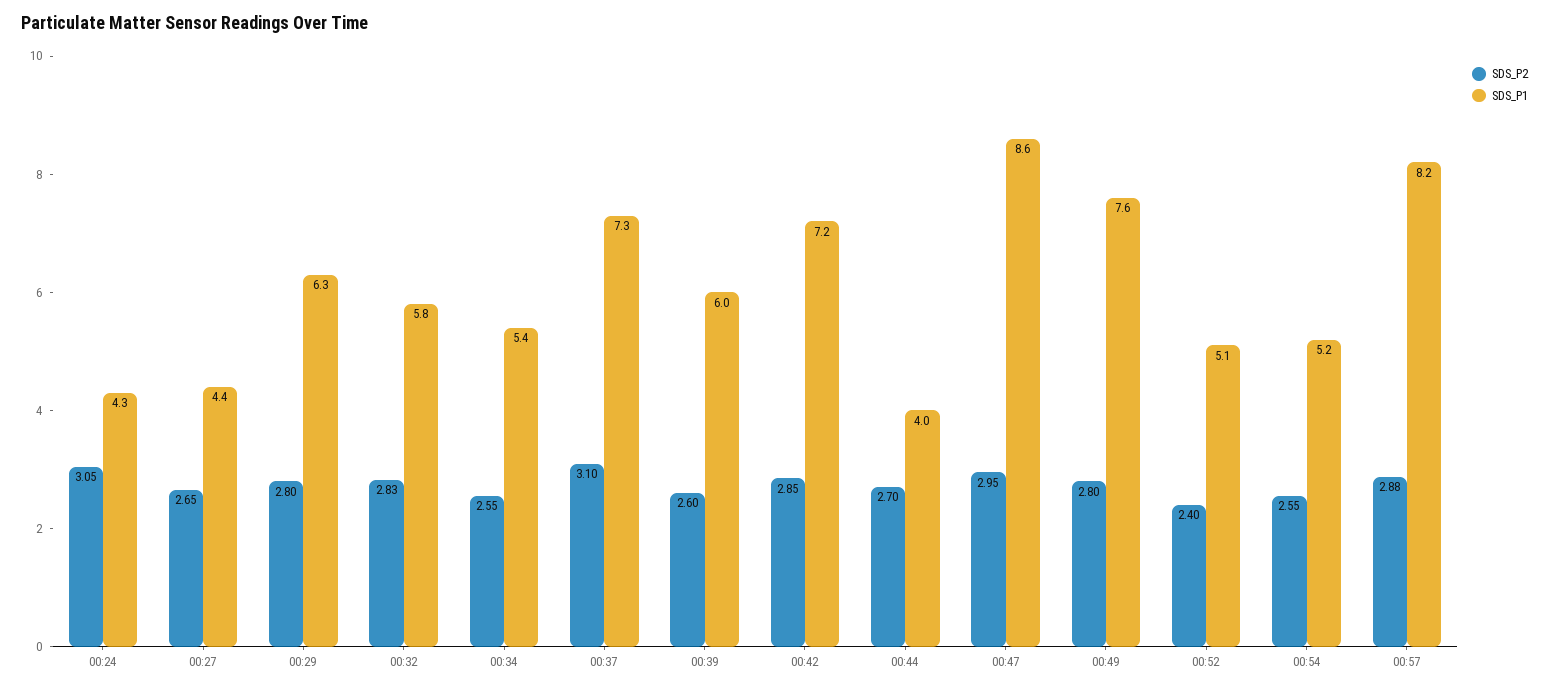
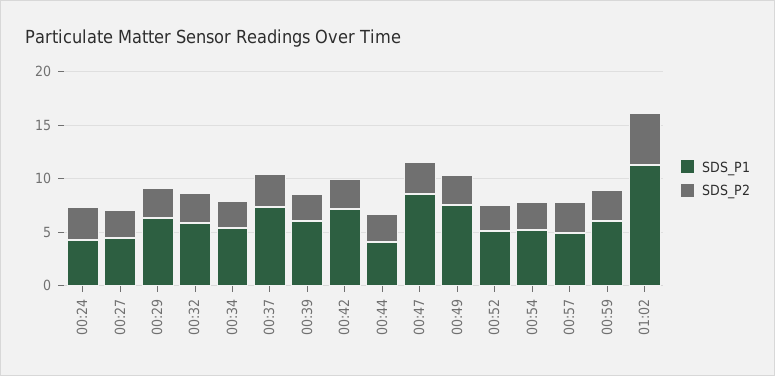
SDS_P1, 00:57: 8.2 -> 5
SDS_P1, 00:59: none -> 6
SDS_P2, 00:59: none -> 3
SDS_P1, 01:02: none -> 11
SDS_P2, 01:02: none -> 5

